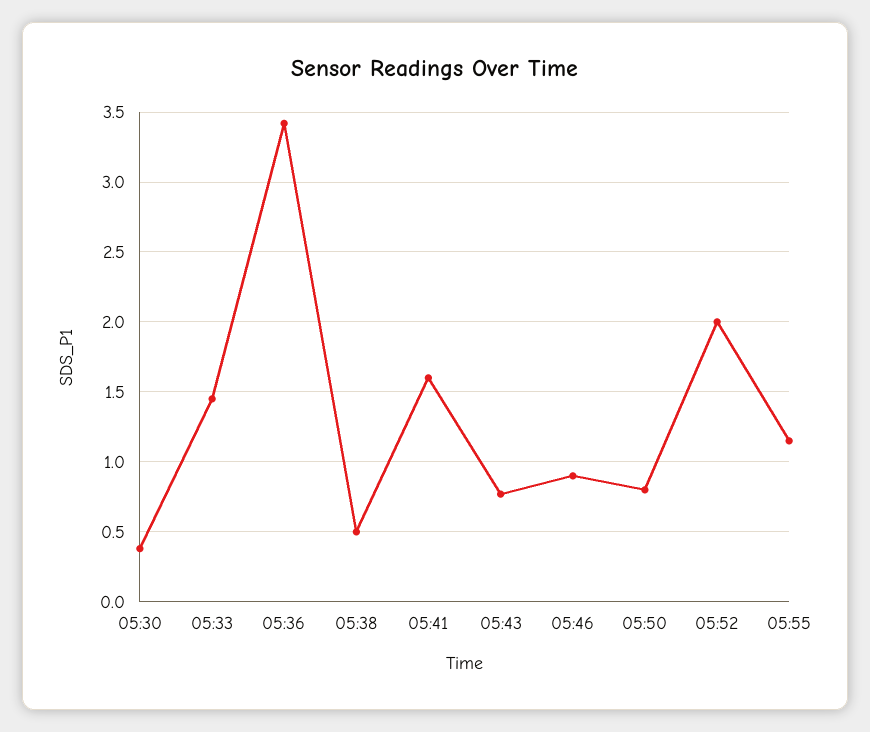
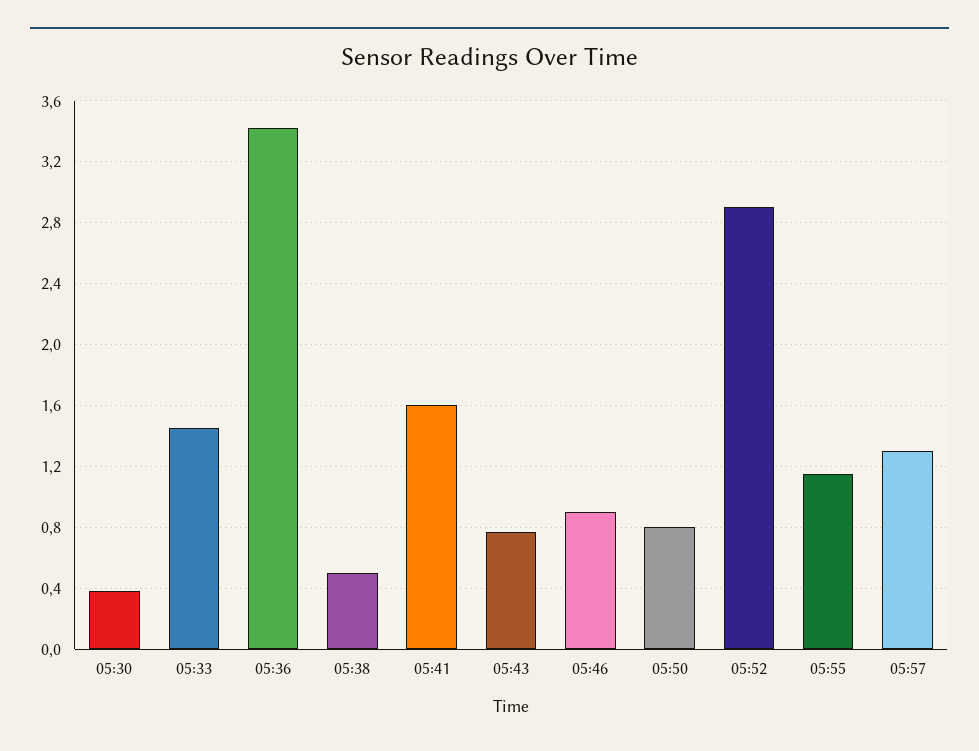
05:52: 2 -> 2.9
05:57: none -> 1.3

